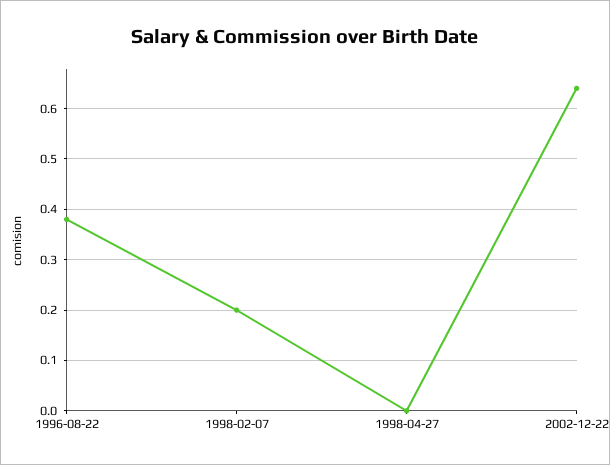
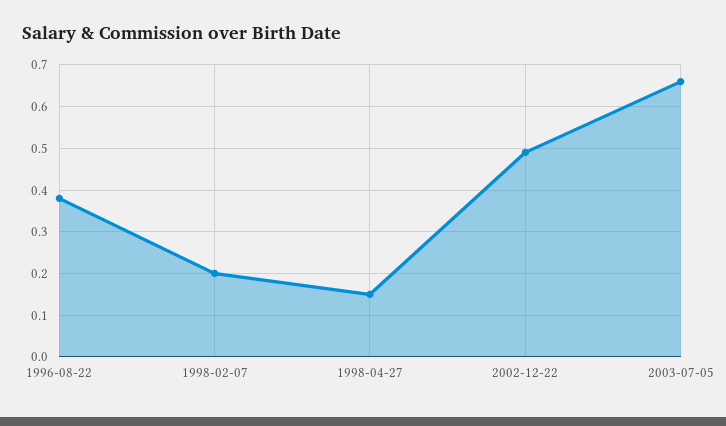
1998-04-27: 0 -> 0.15
2002-12-22: 0.65 -> 0.5
2003-07-05: none -> 0.65

